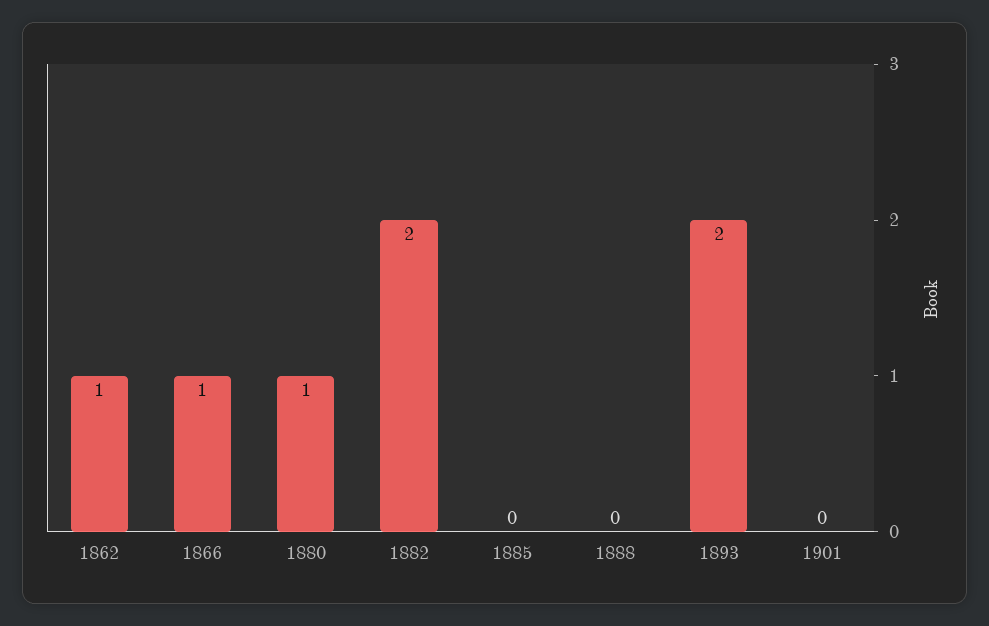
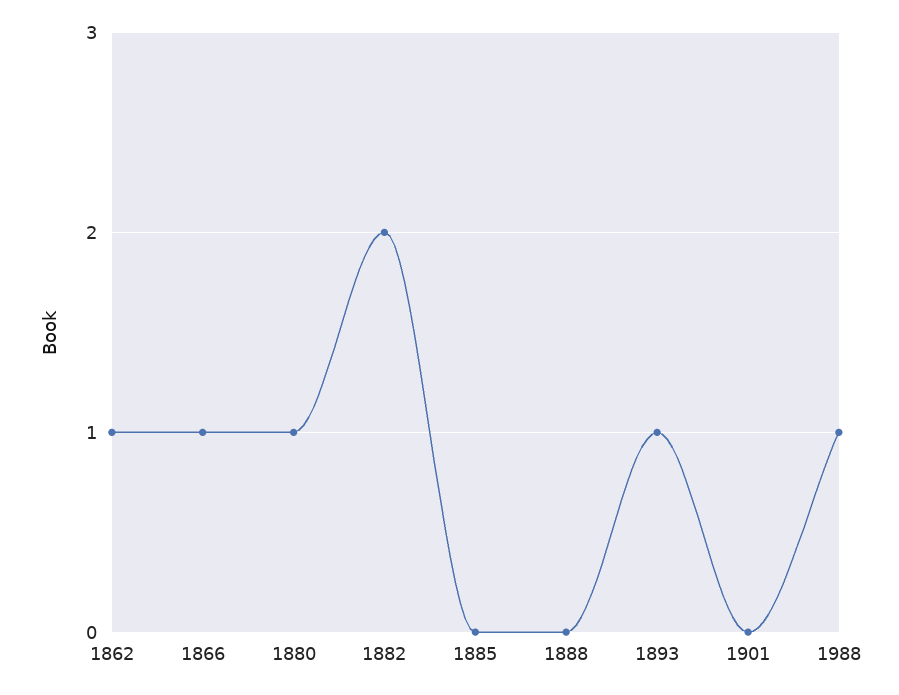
1893: 2 -> 1
1988: none -> 1

